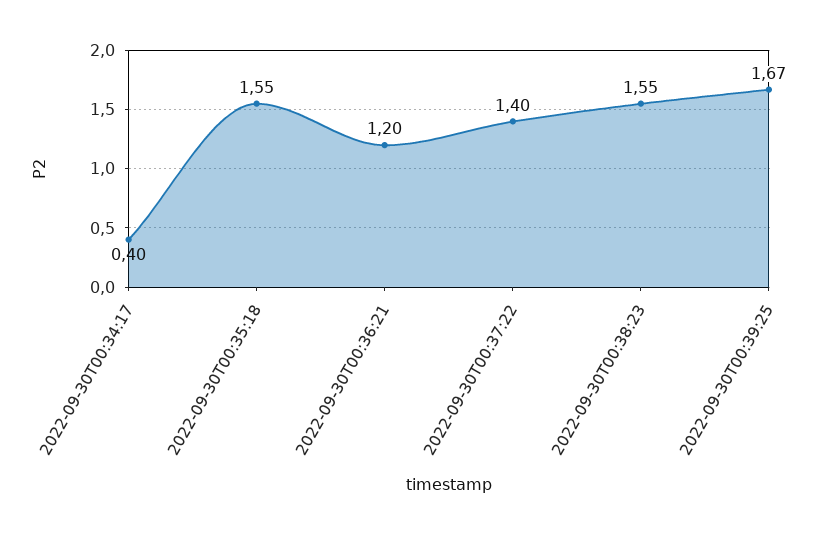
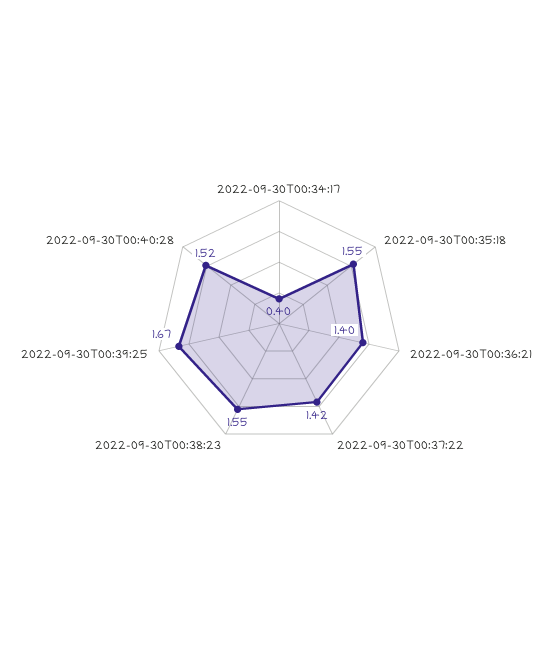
2022-09-30T00:36:21: 1.2 -> 1.4
2022-09-30T00:37:22: 1.4 -> 1.42
2022-09-30T00:40:28: none -> 1.52

